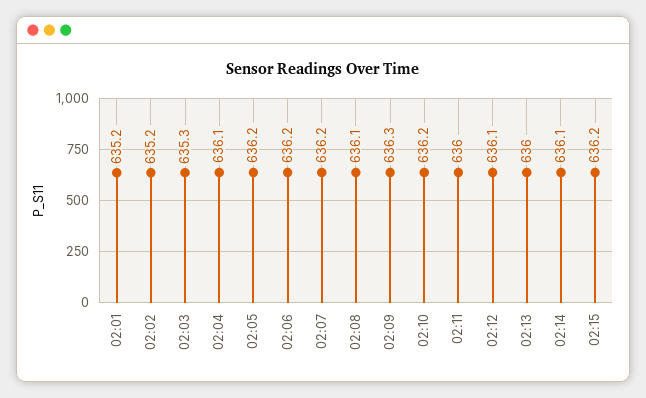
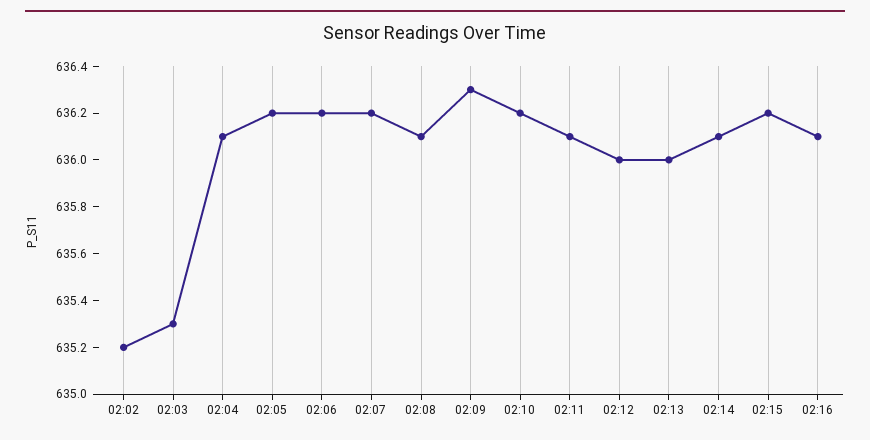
02:01: 635.2 -> none
02:11: 636 -> 636.1
02:12: 636.1 -> 636
02:16: none -> 636.1

